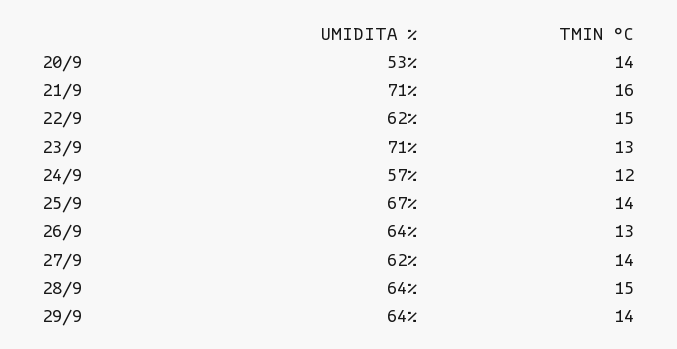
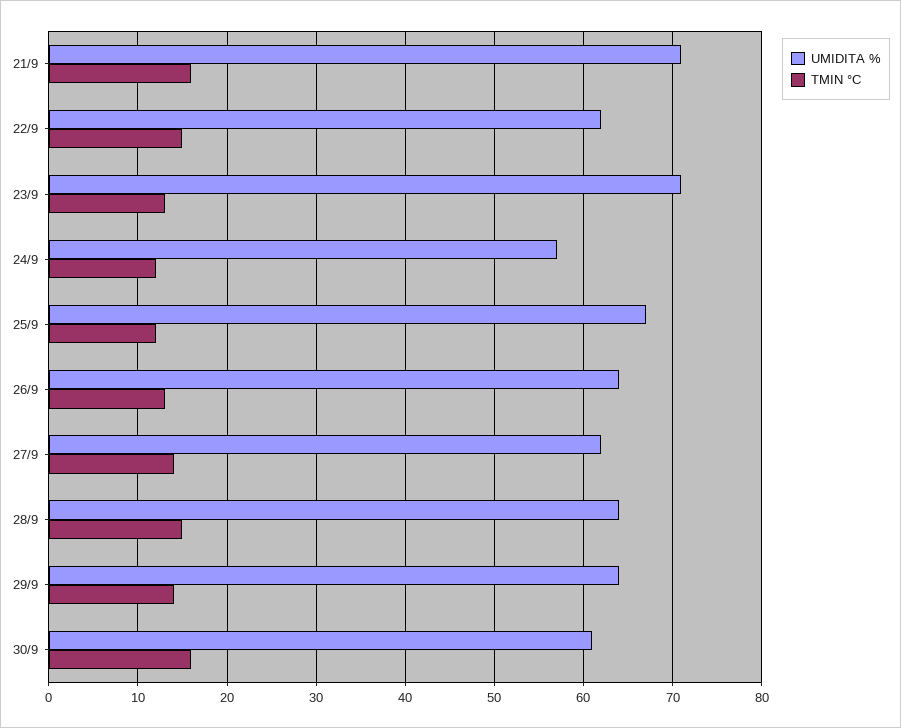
UMIDITA %, 20/9: 53 -> none
TMIN °C, 20/9: 14 -> none
TMIN °C, 25/9: 14 -> 12
UMIDITA %, 30/9: none -> 61
TMIN °C, 30/9: none -> 16

